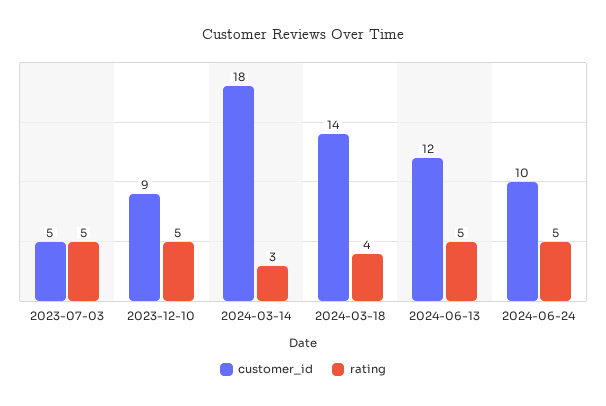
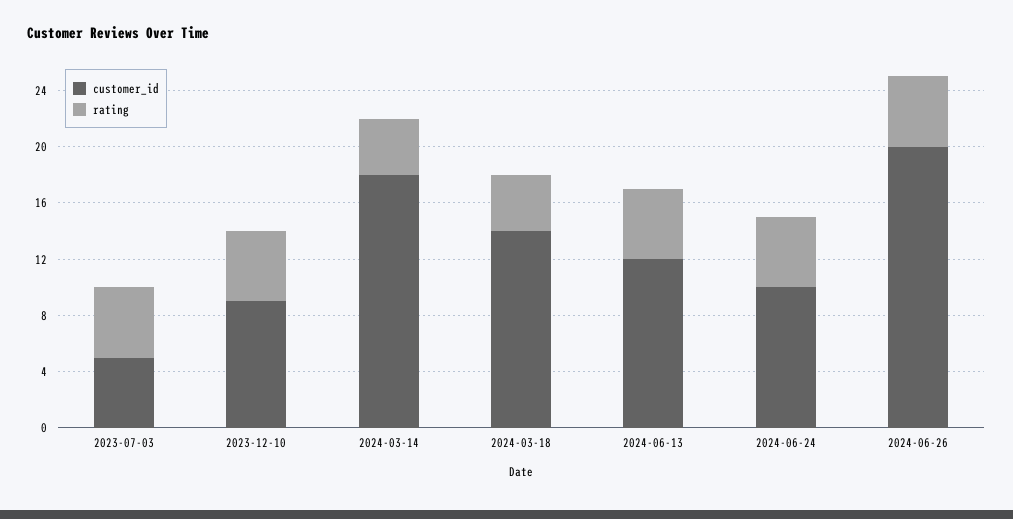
rating, 2024-03-14: 3 -> 4
customer_id, 2024-06-26: none -> 20
rating, 2024-06-26: none -> 5

